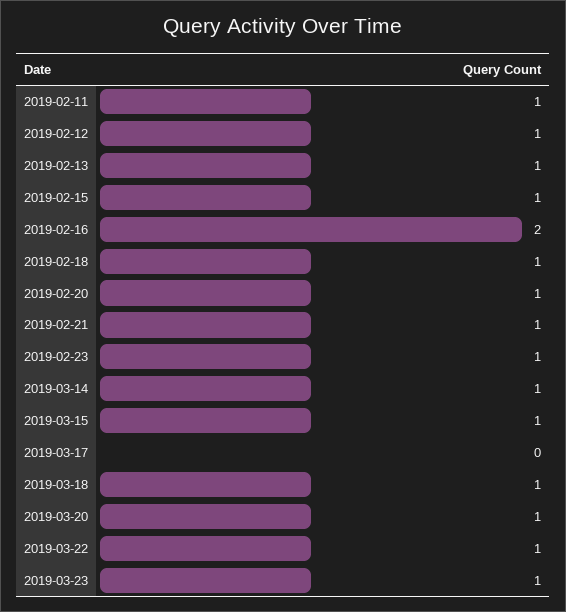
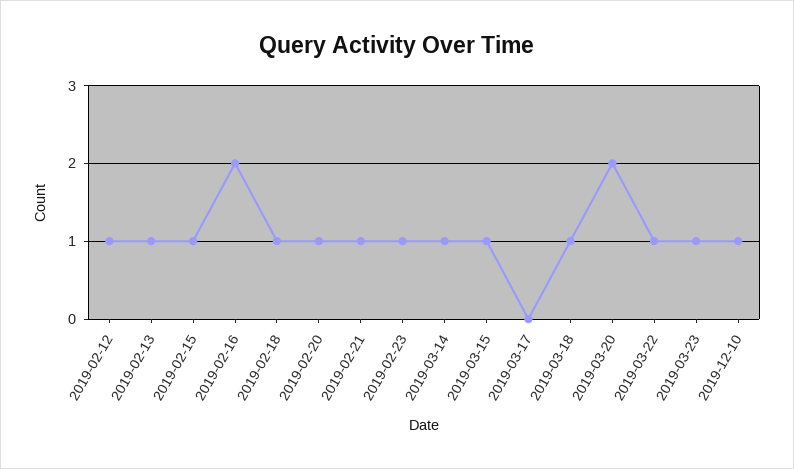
2019-02-11: 1 -> none
2019-03-20: 1 -> 2
2019-12-10: none -> 1

